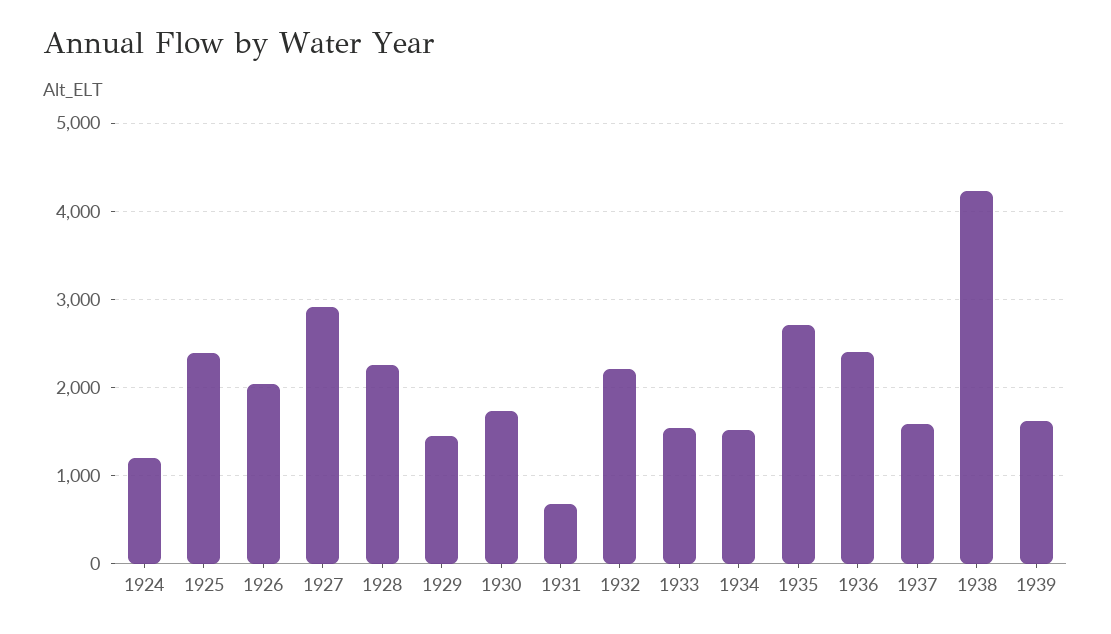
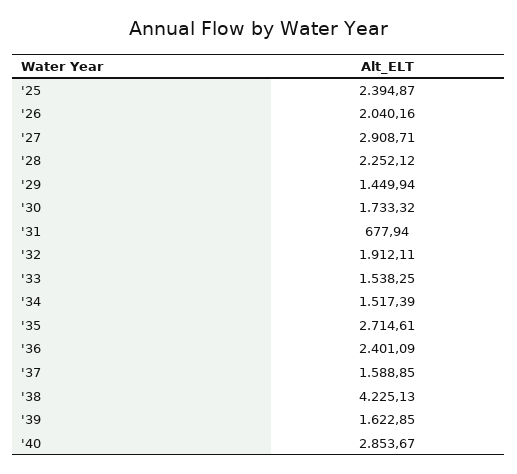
1924: 1200 -> none
1932: 2200 -> 1912.11
'40: none -> 2853.67

